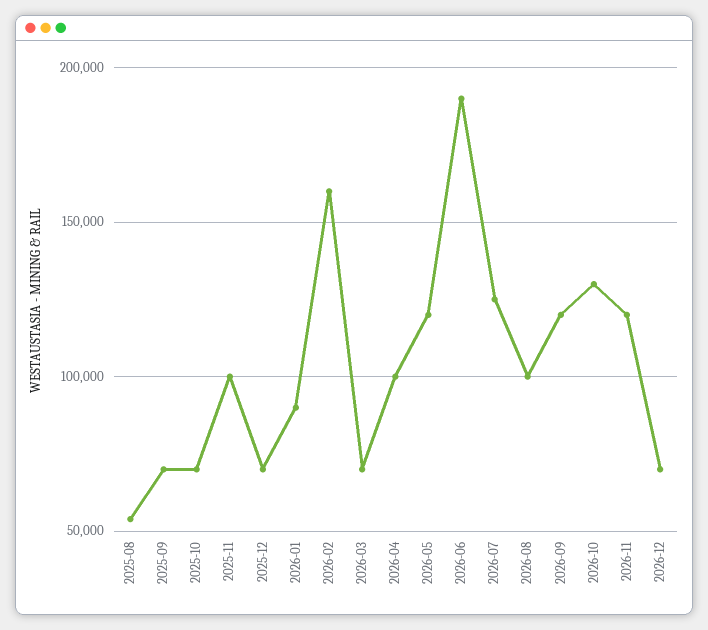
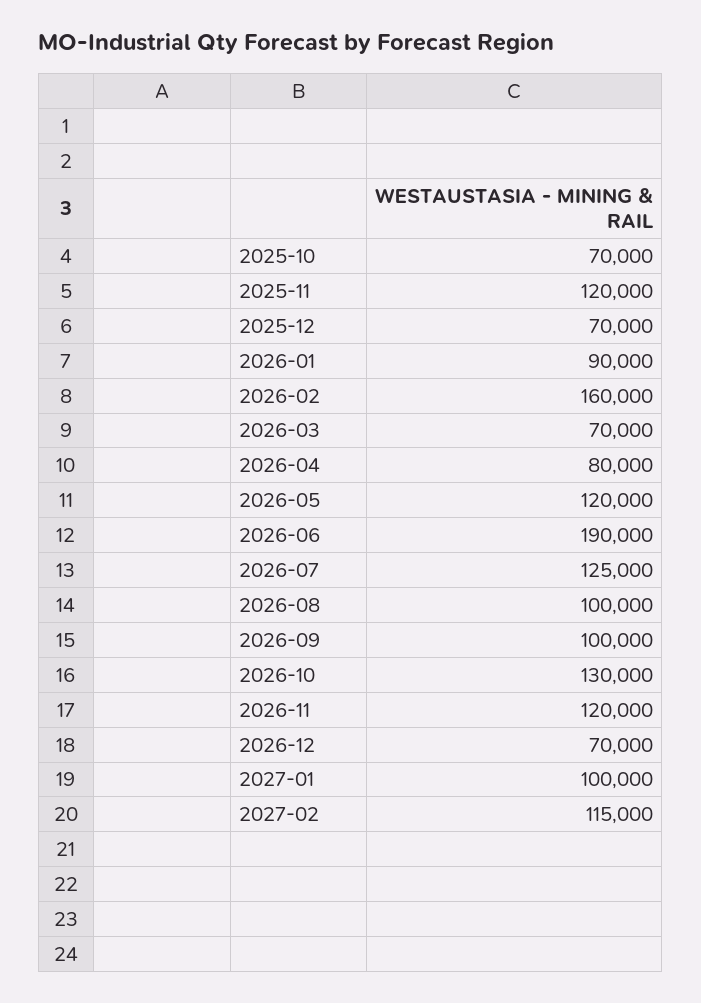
2025-08: 55000 -> none
2025-09: 70000 -> none
2025-11: 100000 -> 120000
2026-04: 100000 -> 80000
2026-09: 120000 -> 100000
2027-01: none -> 100000
2027-02: none -> 115000

